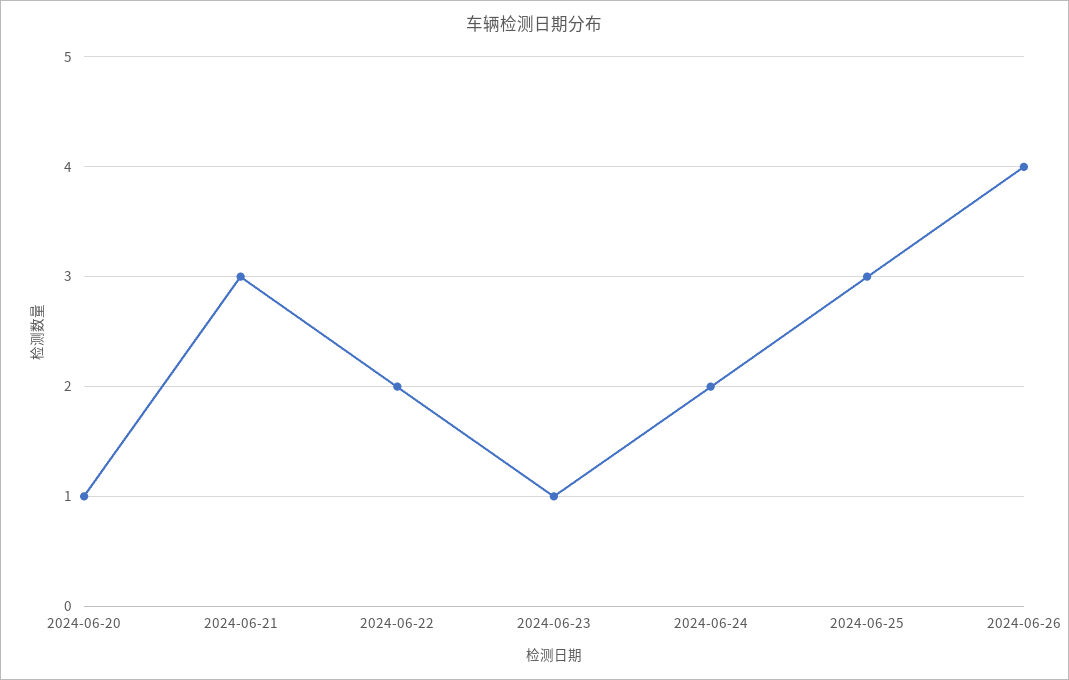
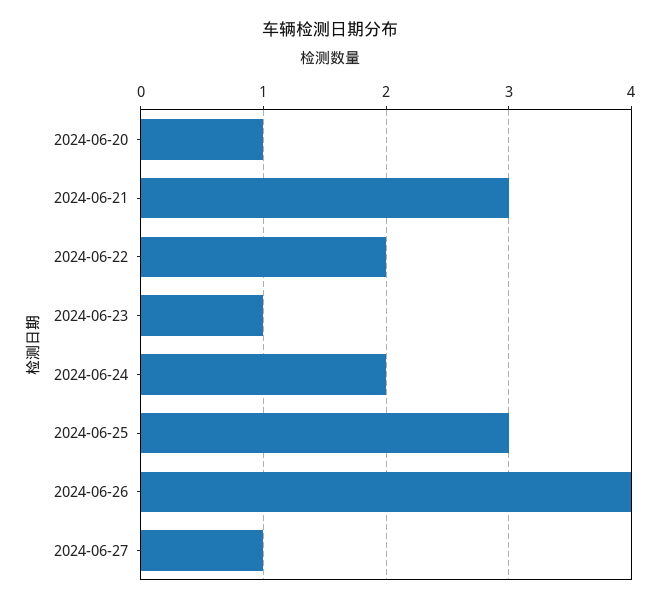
2024-06-27: none -> 1

